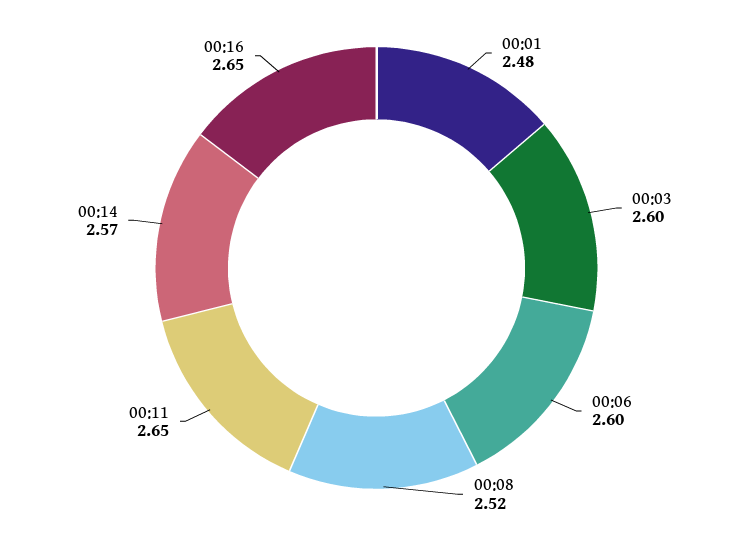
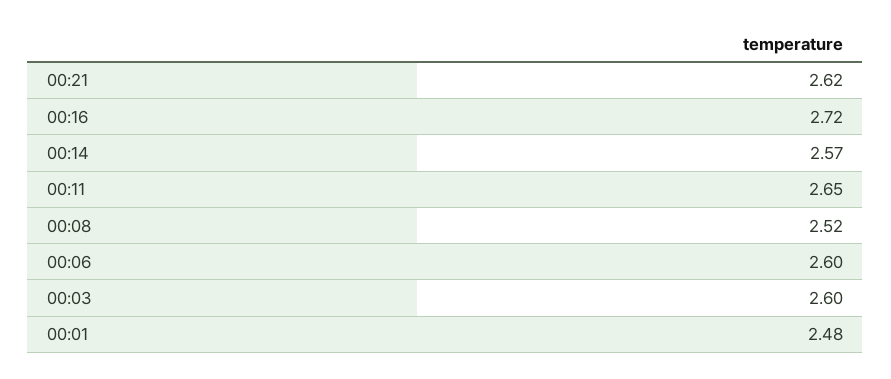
00:16: 2.65 -> 2.72
00:21: none -> 2.62

